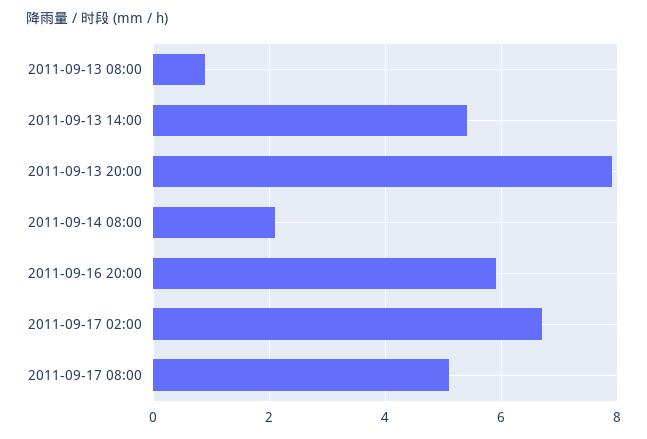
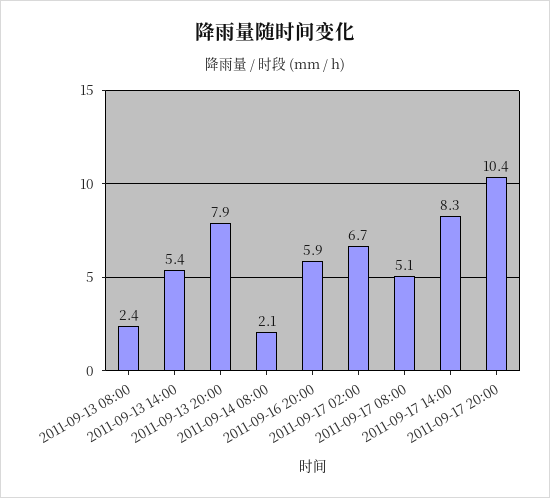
2011-09-13 08:00: 1 -> 2.4
2011-09-17 14:00: none -> 8.3
2011-09-17 20:00: none -> 10.4

